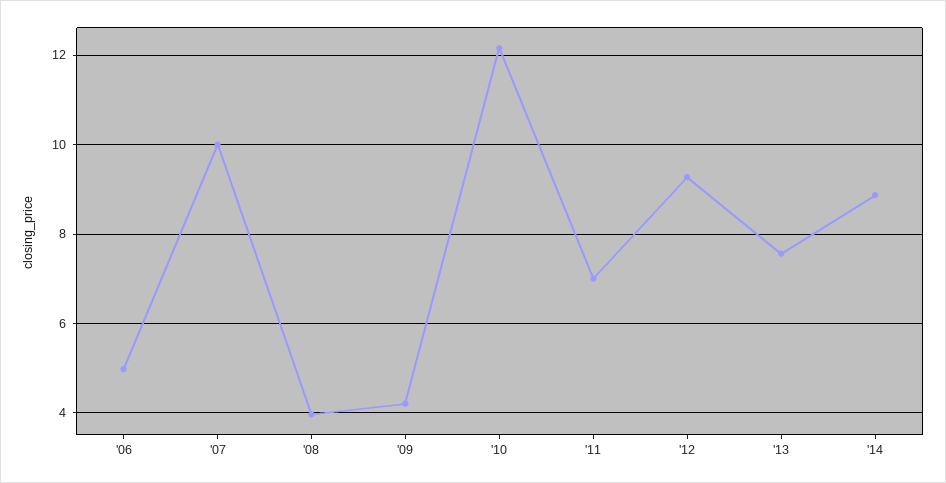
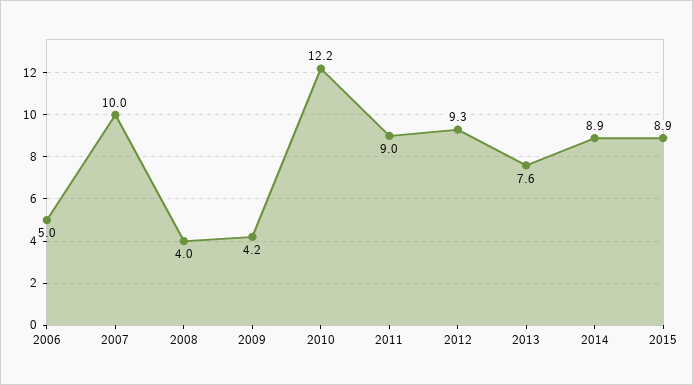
'11: 7 -> 9
2015: none -> 8.9

